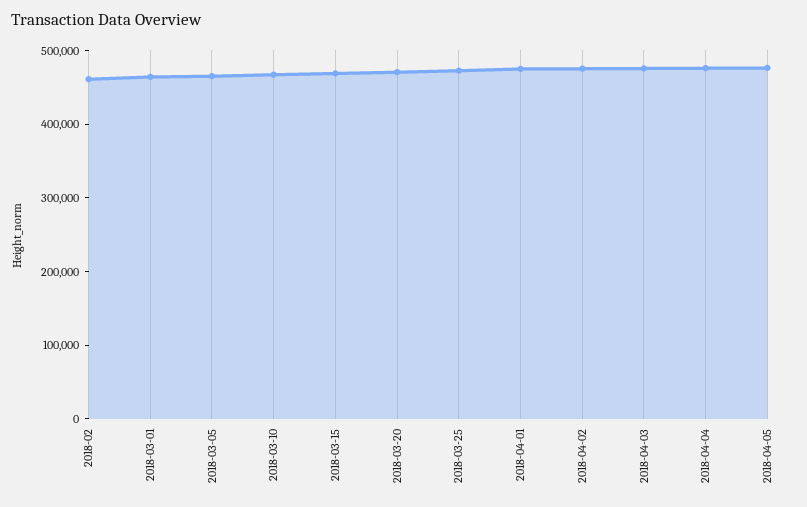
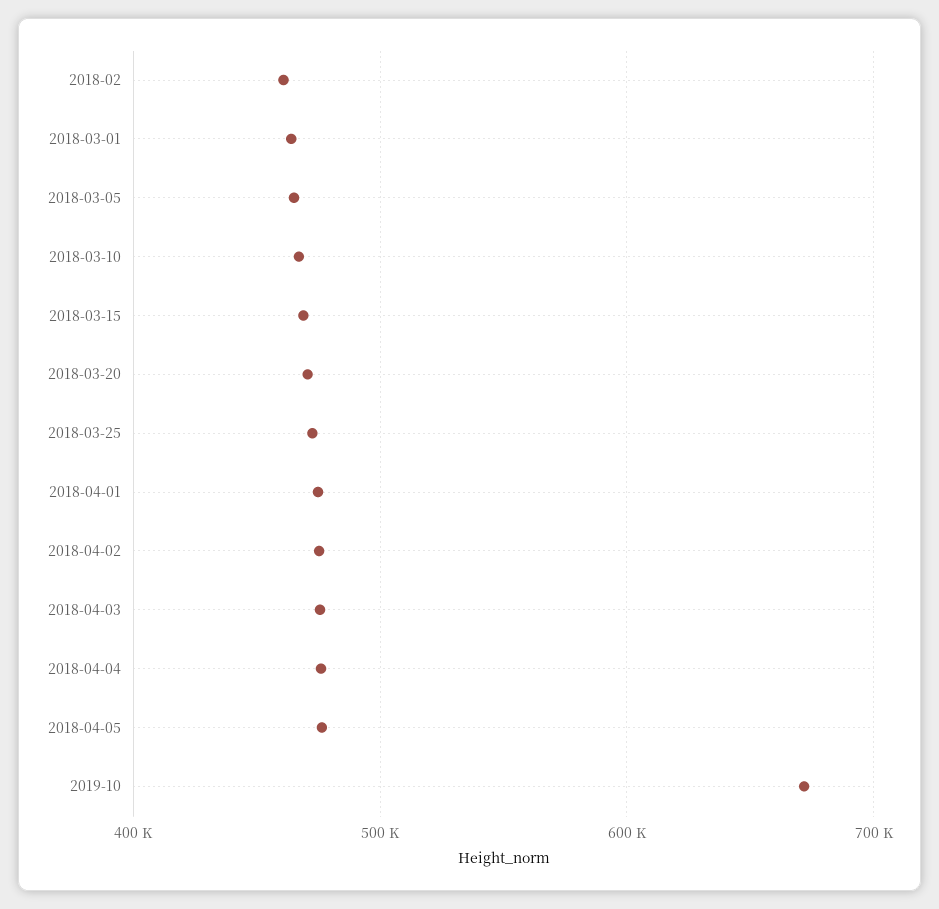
2019-10: none -> 670000

